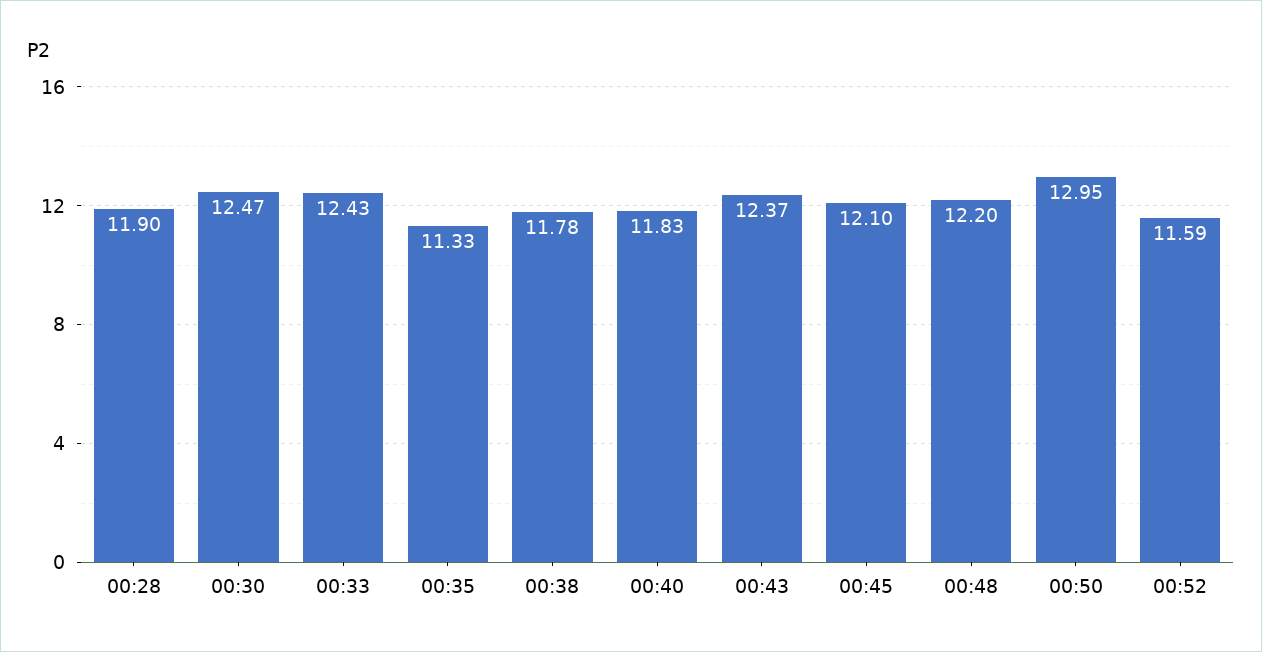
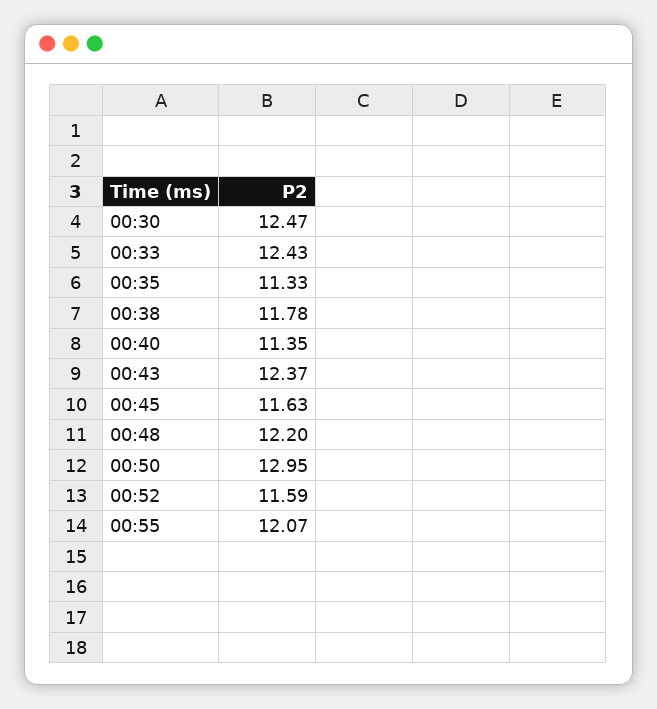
00:28: 11.9 -> none
00:40: 11.83 -> 11.35
00:45: 12.1 -> 11.63
00:55: none -> 12.07

